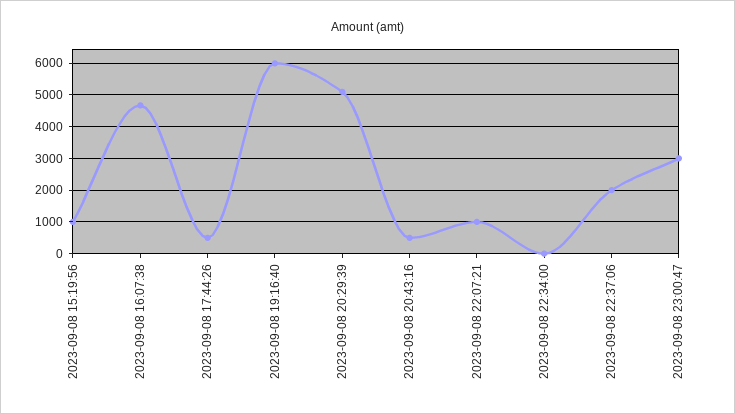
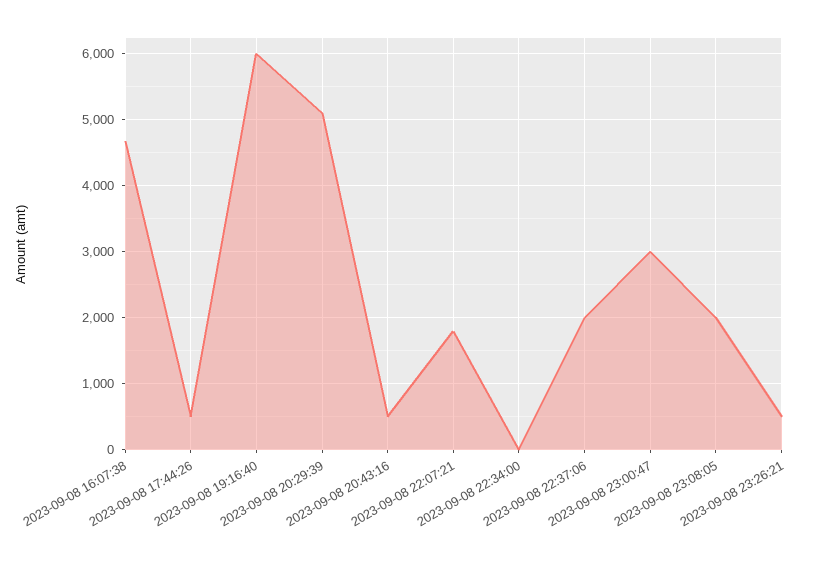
2023-09-08 15:19:56: 1000 -> none
2023-09-08 22:07:21: 1000 -> 1800
2023-09-08 23:08:05: none -> 2000
2023-09-08 23:26:21: none -> 500

